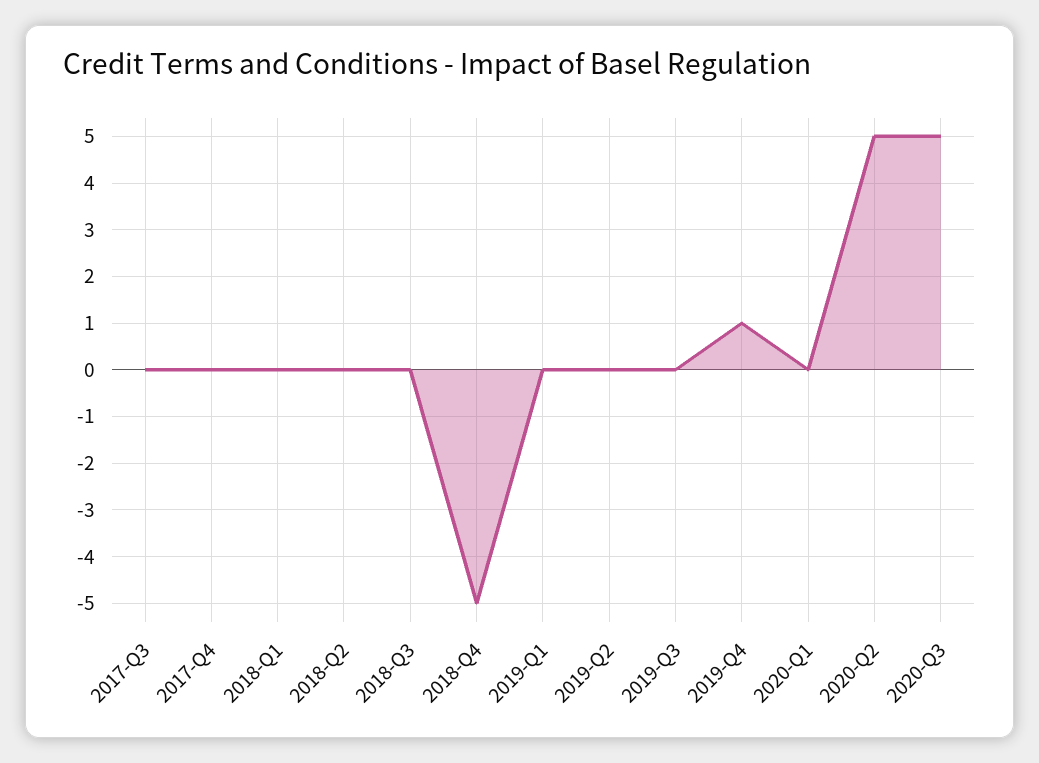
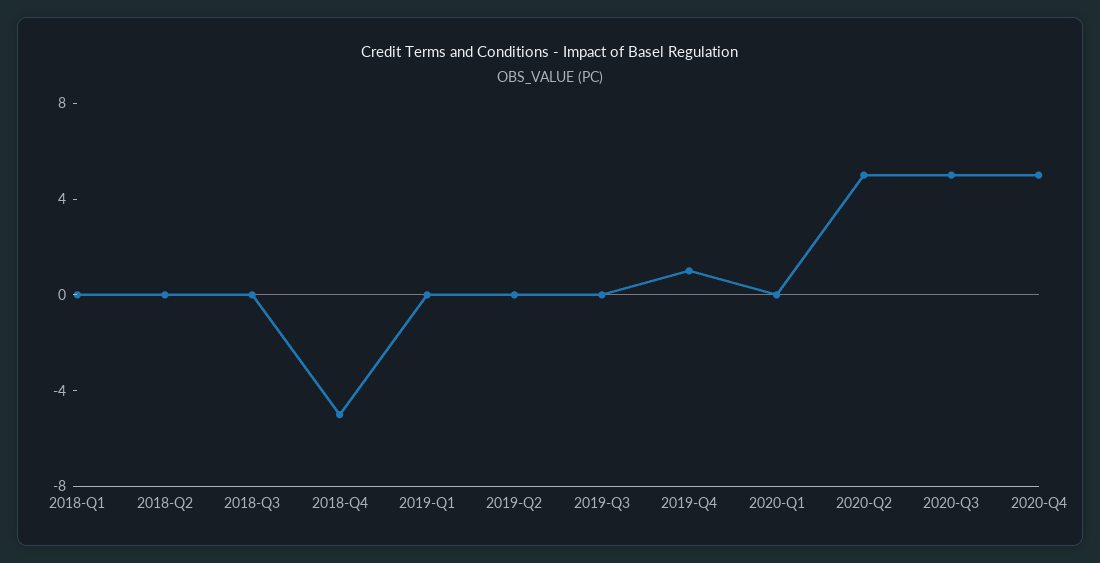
2017-Q3: 0 -> none
2017-Q4: 0 -> none
2020-Q4: none -> 5

